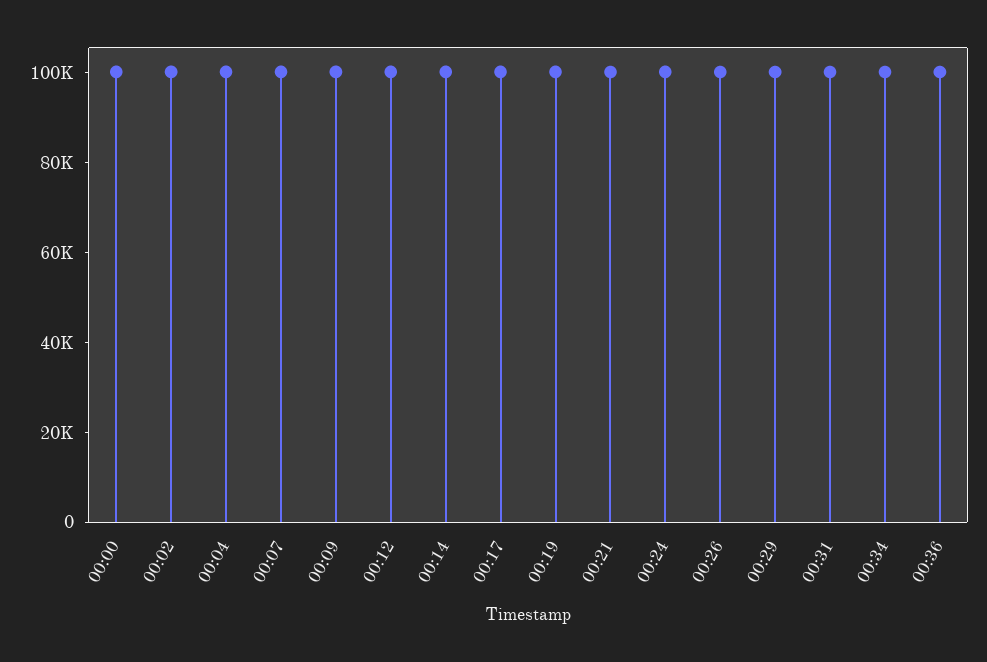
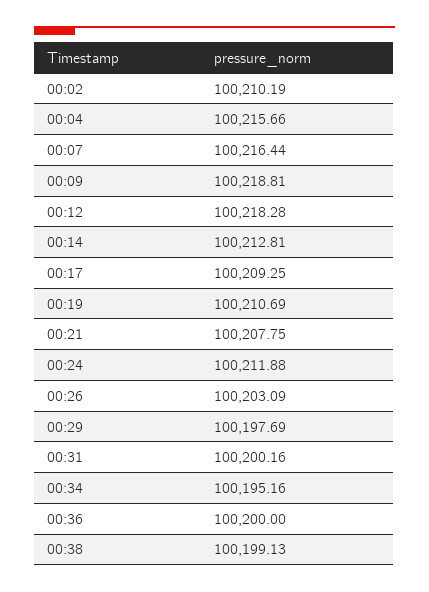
00:00: 100000 -> none
00:38: none -> 100199.13

